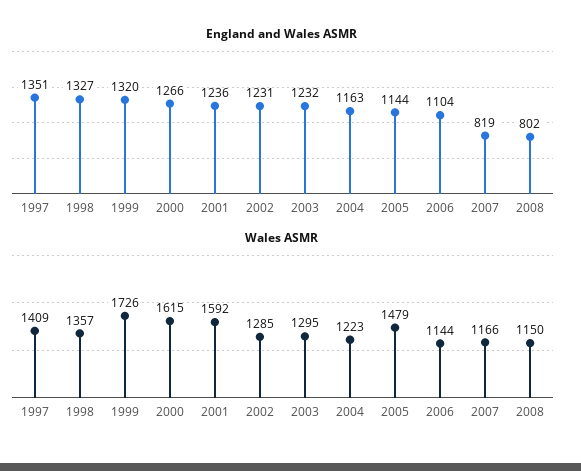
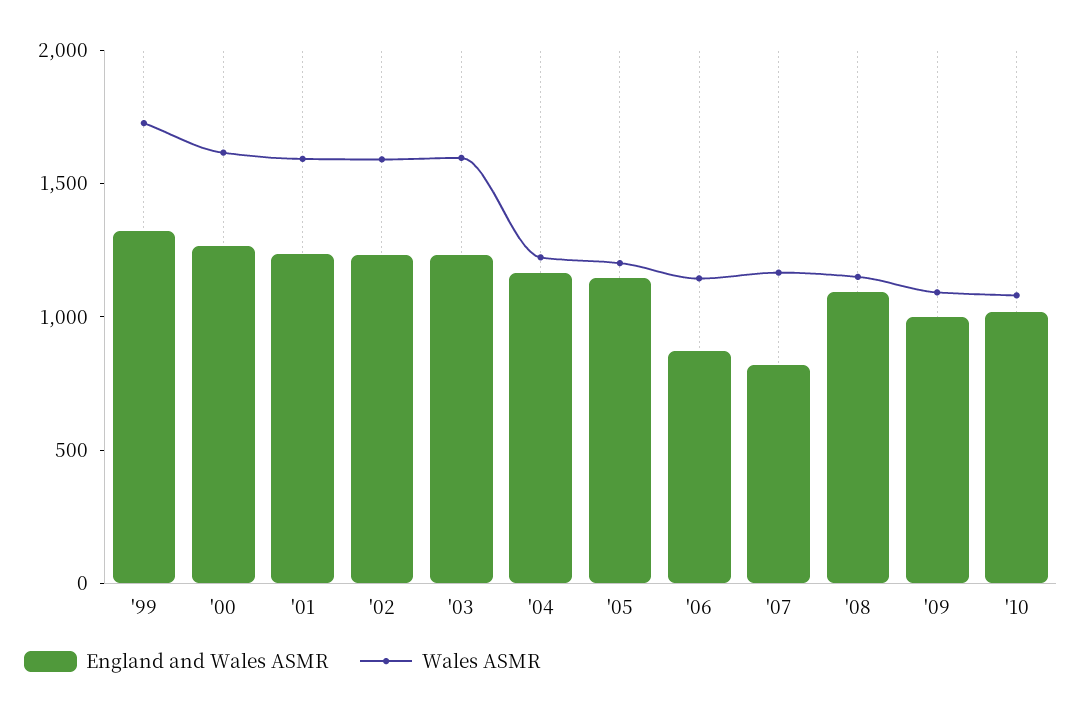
England and Wales ASMR, 1997: 1351 -> none
England and Wales ASMR, 1998: 1327 -> none
England and Wales ASMR, 2006: 1104 -> 900
England and Wales ASMR, 2008: 802 -> 1100
Wales ASMR, 1997: 1409 -> none
Wales ASMR, 1998: 1357 -> none
Wales ASMR, 2002: 1285 -> 1600
Wales ASMR, 2003: 1295 -> 1600
Wales ASMR, 2005: 1479 -> 1200
England and Wales ASMR, '09: none -> 1000
Wales ASMR, '09: none -> 1100
England and Wales ASMR, '10: none -> 1000
Wales ASMR, '10: none -> 1100

